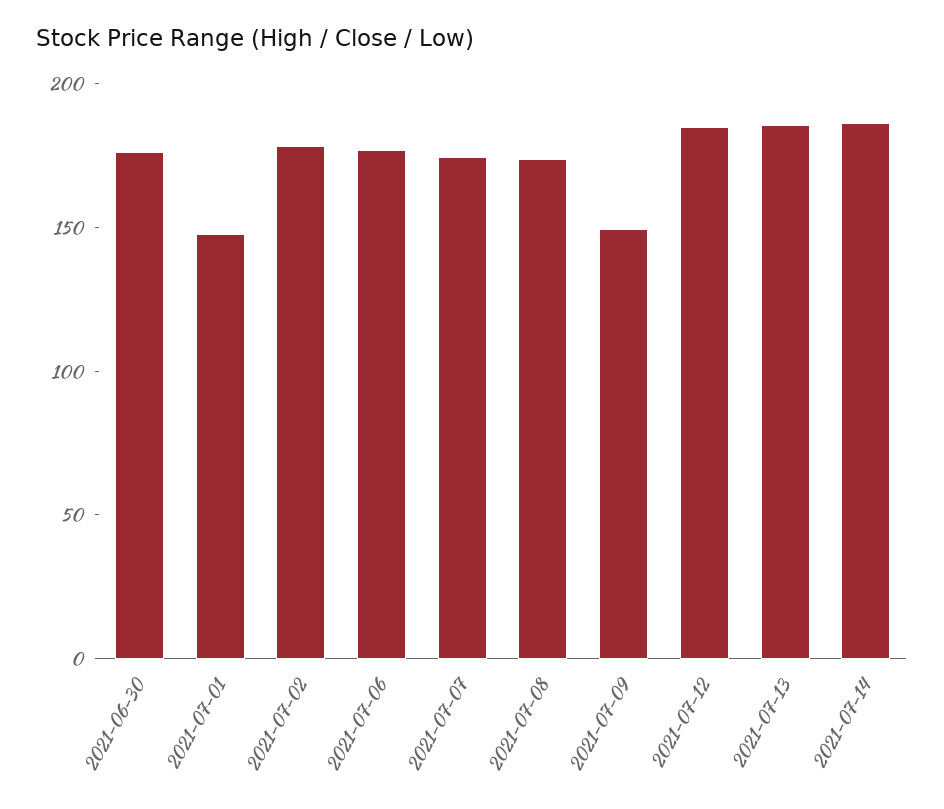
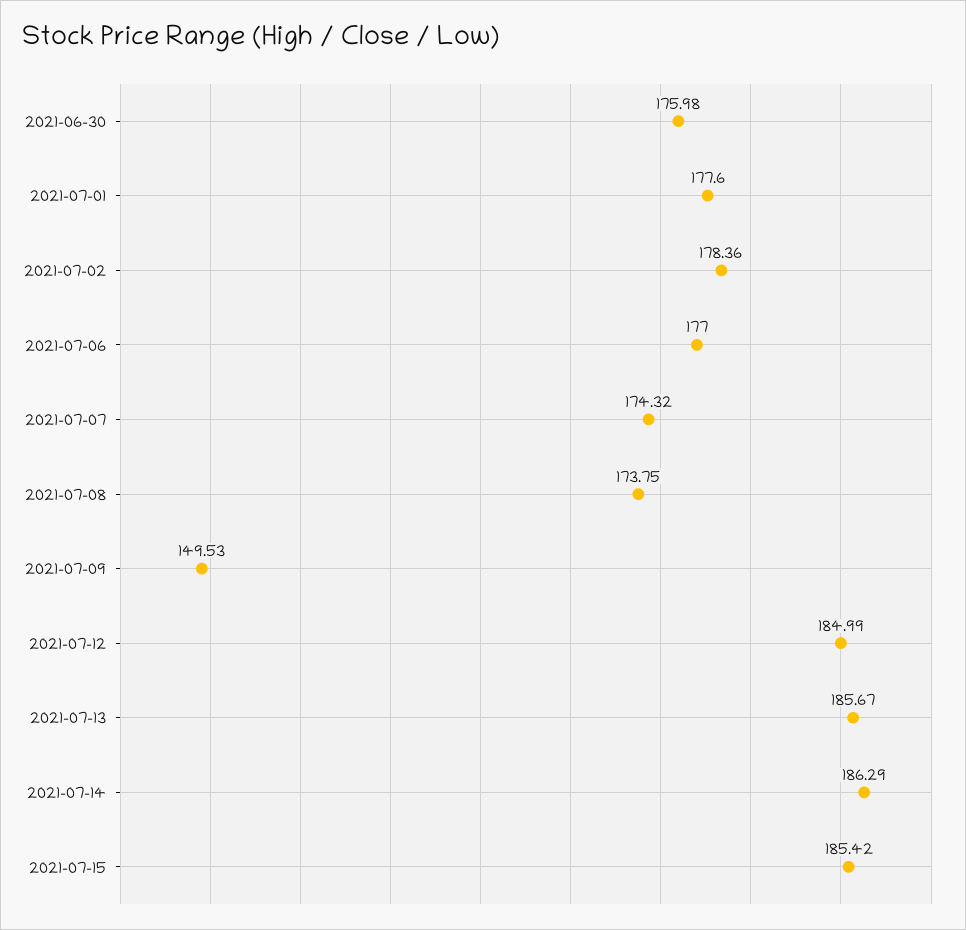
2021-07-01: 150 -> 177.6
2021-07-15: none -> 185.42

